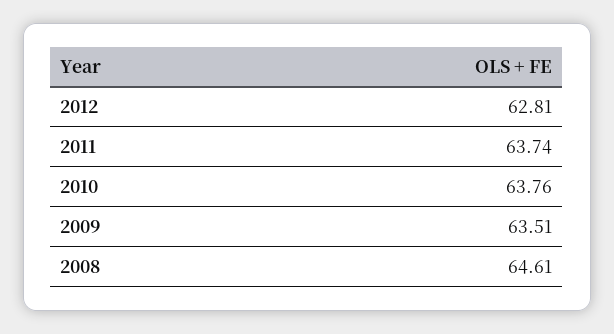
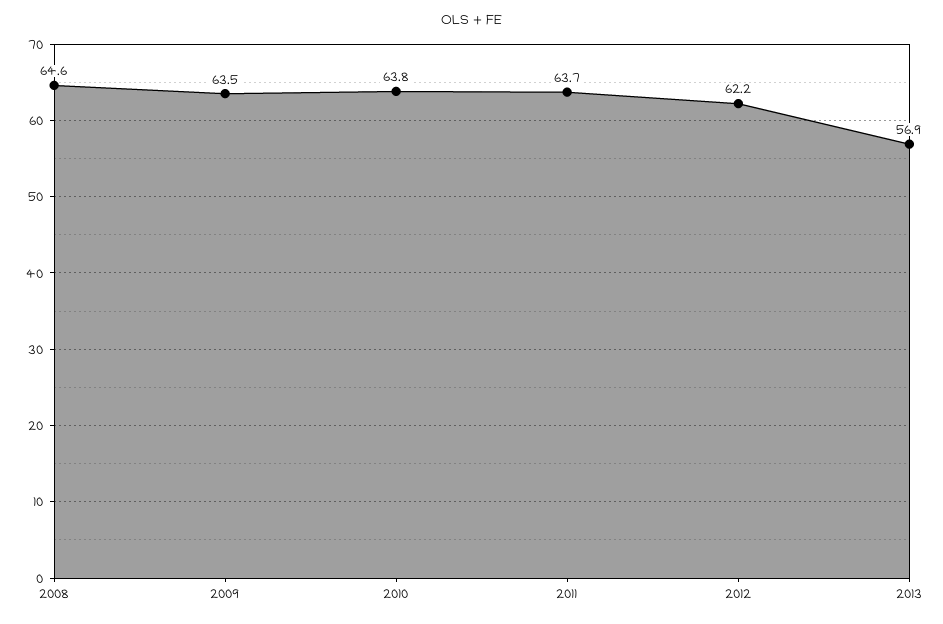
2012: 62.81 -> 62.2
2013: none -> 56.9

